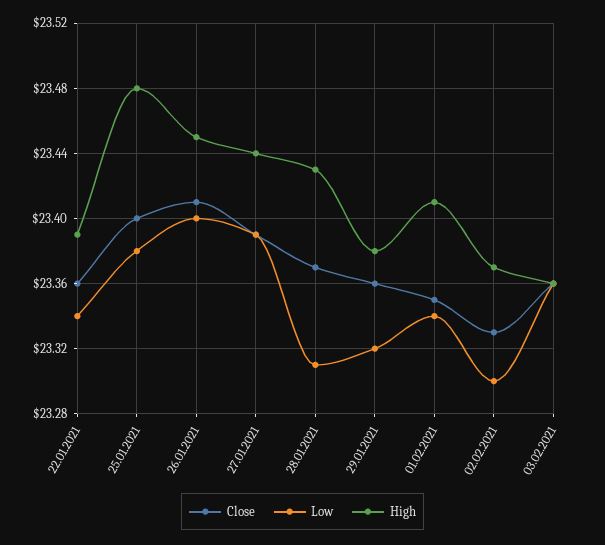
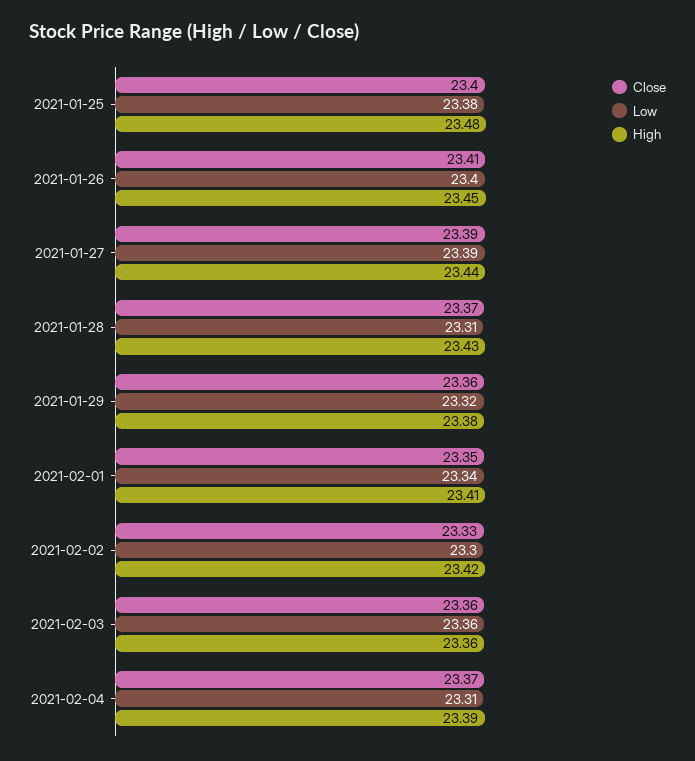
Close, 22.01.2021: 23.36 -> none
Low, 22.01.2021: 23.34 -> none
High, 22.01.2021: 23.39 -> none
High, 02.02.2021: 23.37 -> 23.42
Close, 2021-02-04: none -> 23.37
Low, 2021-02-04: none -> 23.31
High, 2021-02-04: none -> 23.39

